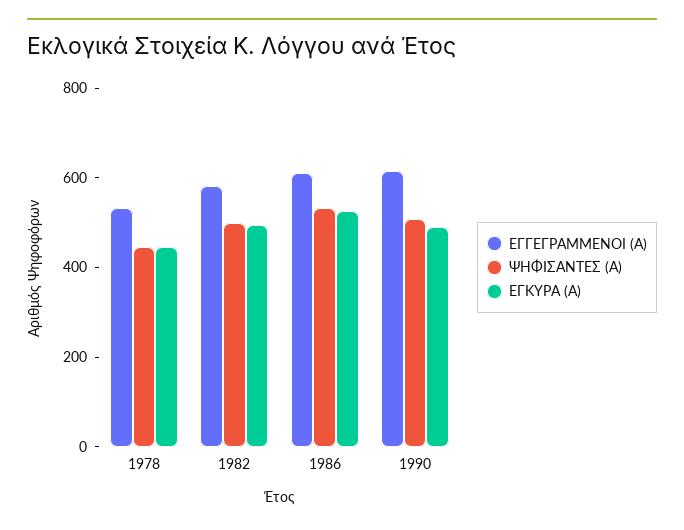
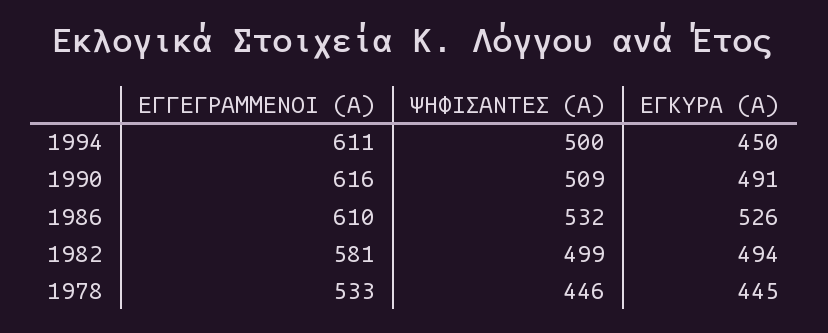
ΕΓΓΕΓΡΑΜΜΕΝΟΙ (Α), 1994: none -> 611
ΨΗΦΙΣΑΝΤΕΣ (Α), 1994: none -> 500
ΕΓΚΥΡΑ (Α), 1994: none -> 450

